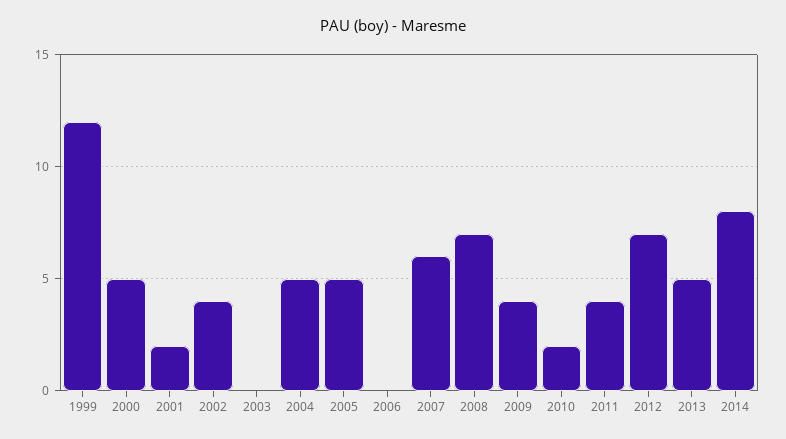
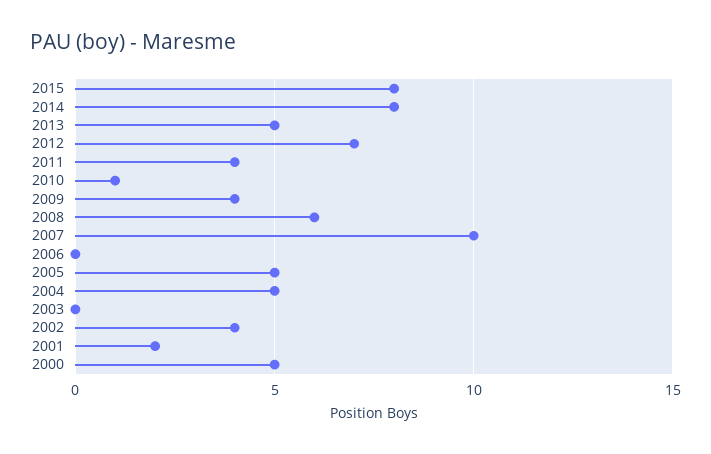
1999: 12 -> none
2007: 6 -> 10
2008: 7 -> 6
2010: 2 -> 1
2015: none -> 8

